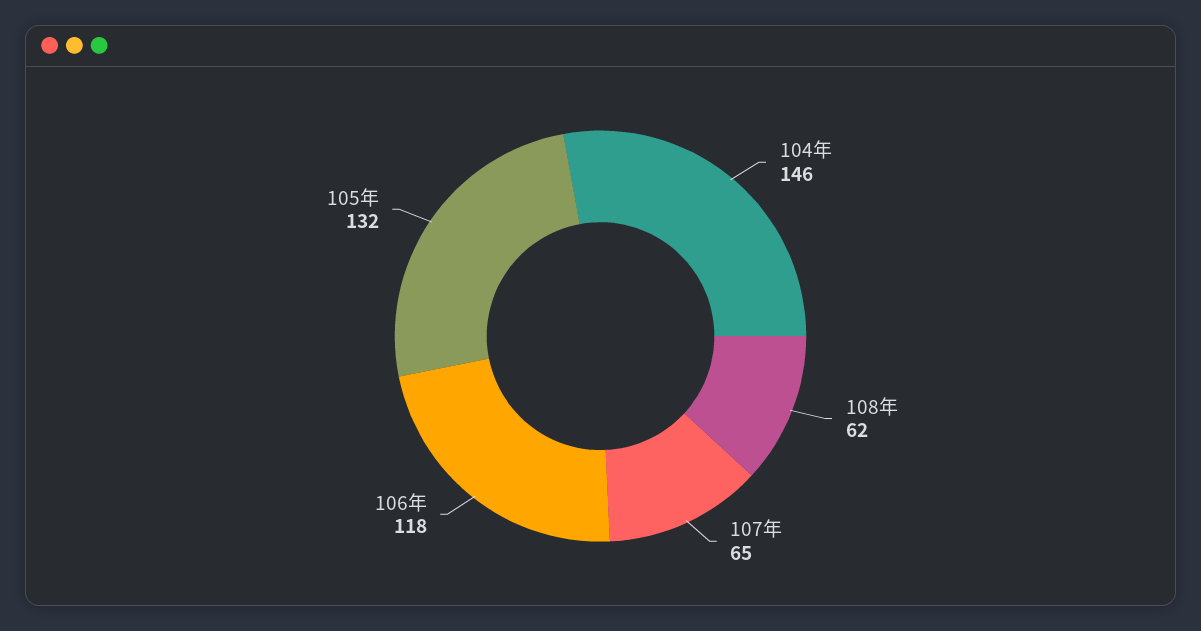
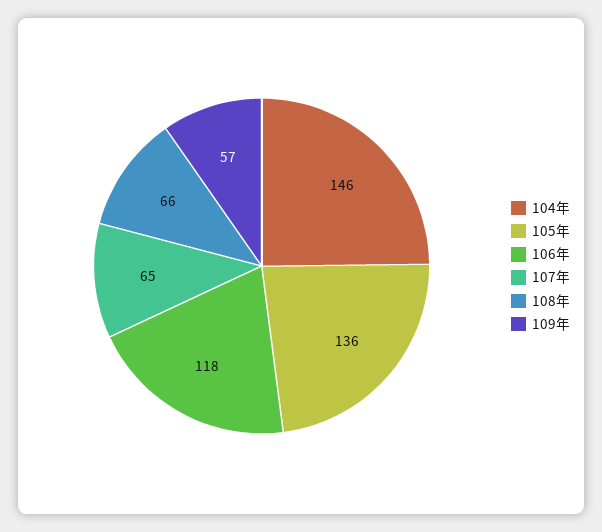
108年: 62 -> 66
105年: 132 -> 136
109年: none -> 57

